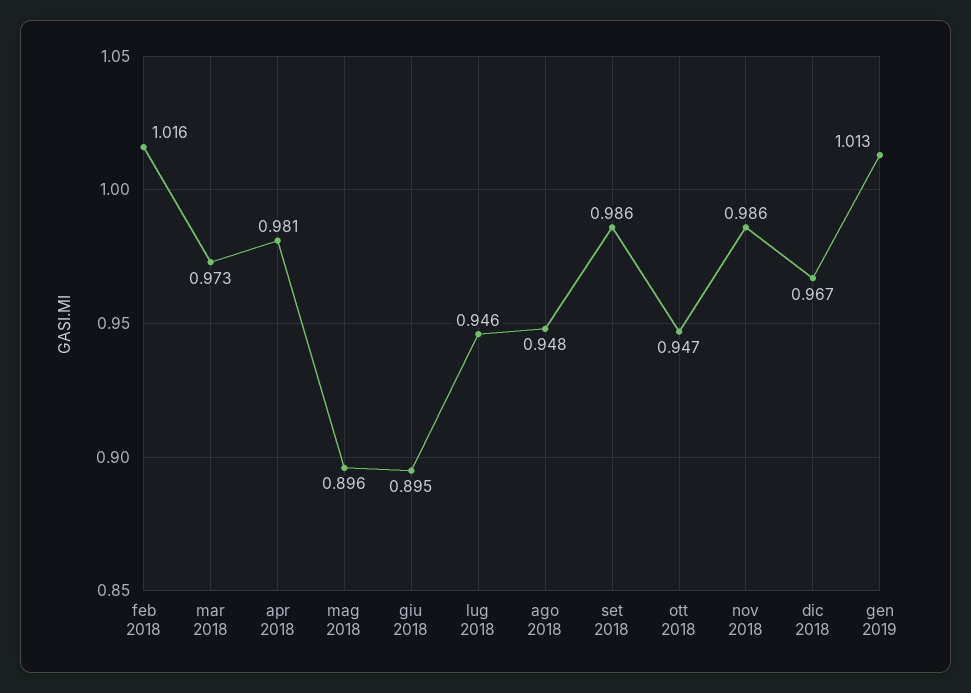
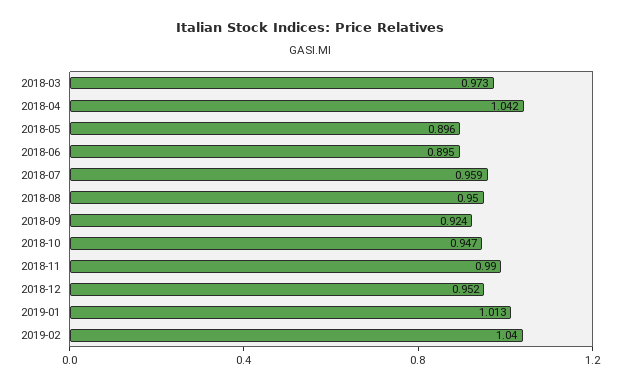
feb 2018: 1.016 -> none
apr 2018: 0.981 -> 1.042
lug 2018: 0.946 -> 0.959
ago 2018: 0.948 -> 0.95
set 2018: 0.986 -> 0.924
nov 2018: 0.986 -> 0.99
dic 2018: 0.967 -> 0.952
2019-02: none -> 1.04

